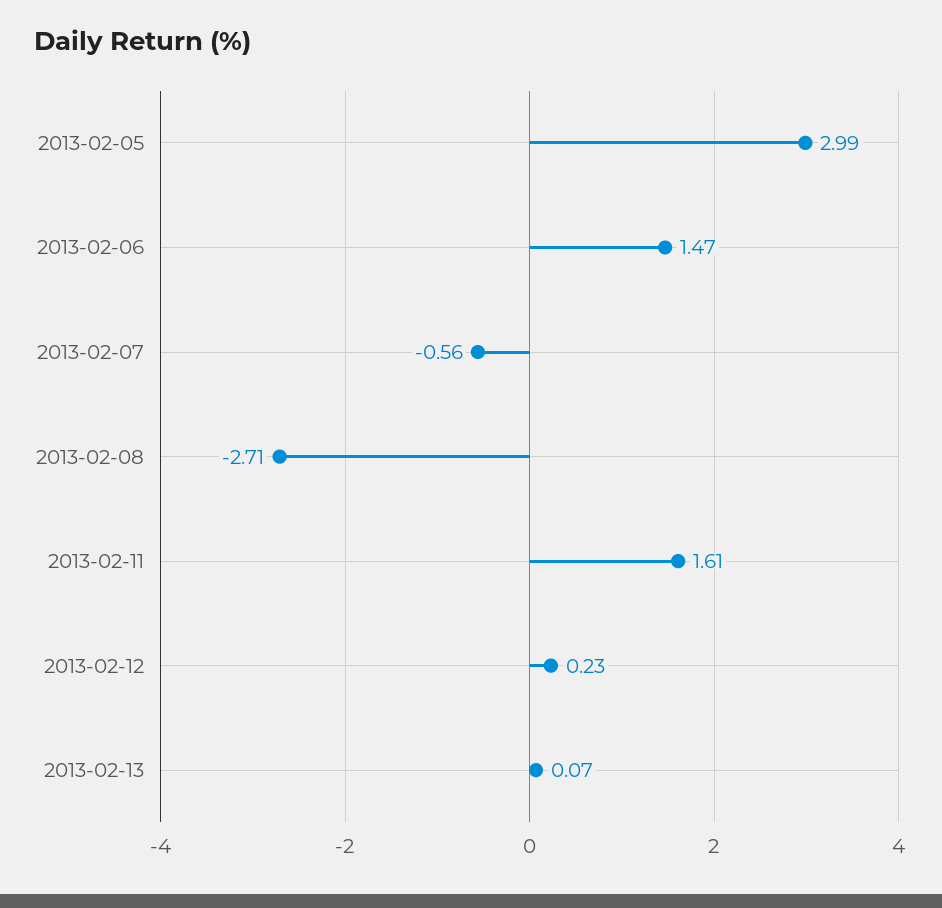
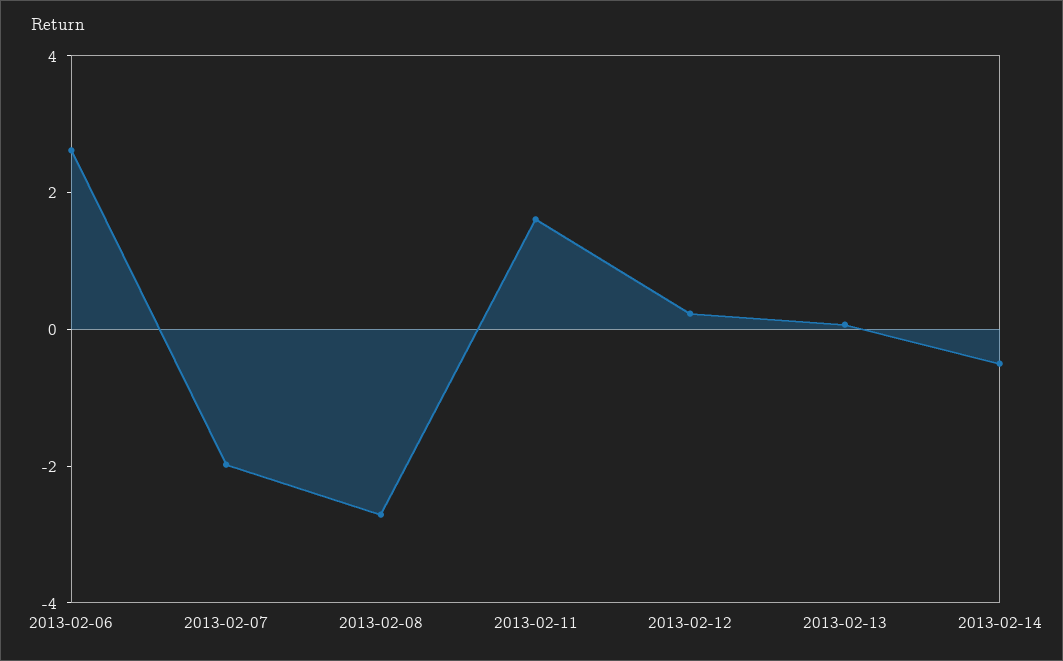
2013-02-05: 2.99 -> none
2013-02-06: 1.47 -> 2.5
2013-02-07: -0.56 -> -2
2013-02-14: none -> -0.5

